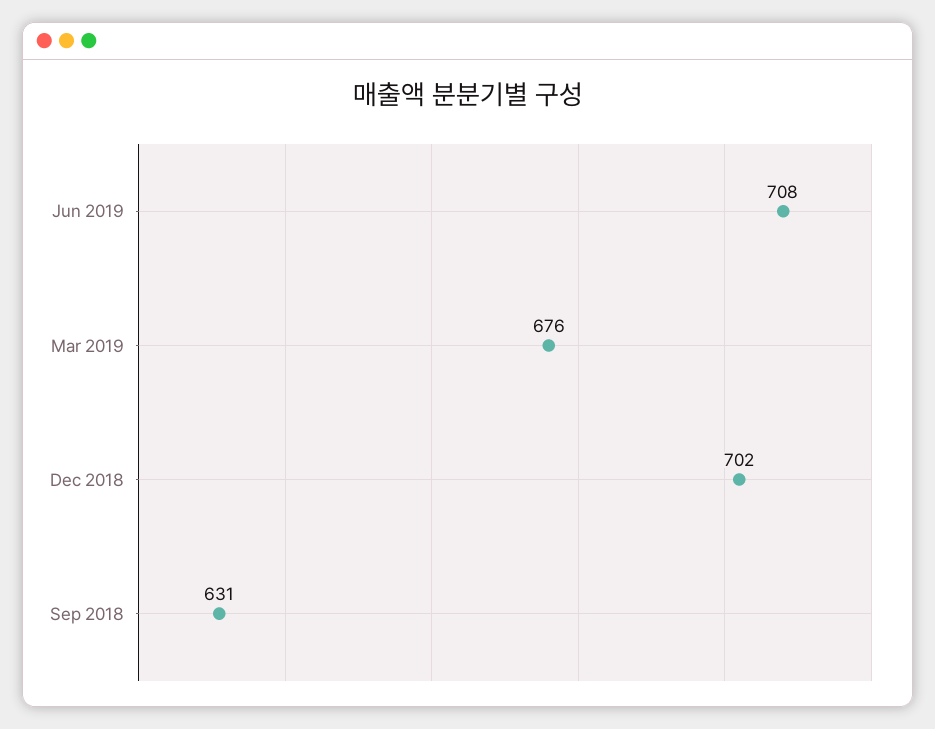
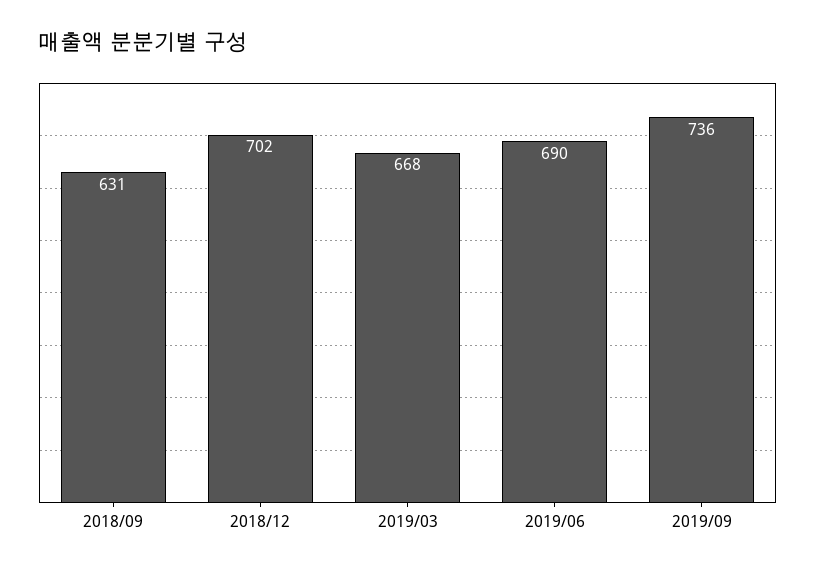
Jun 2019: 708 -> 690
Mar 2019: 676 -> 668
2019/09: none -> 736

